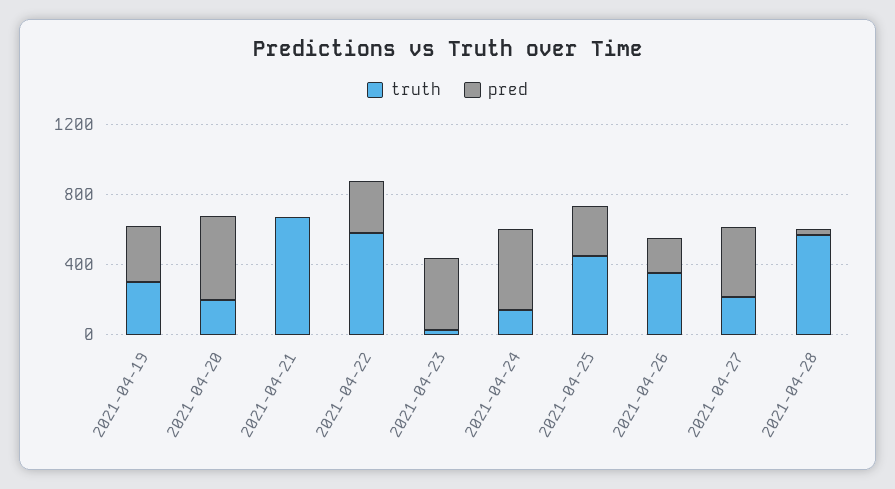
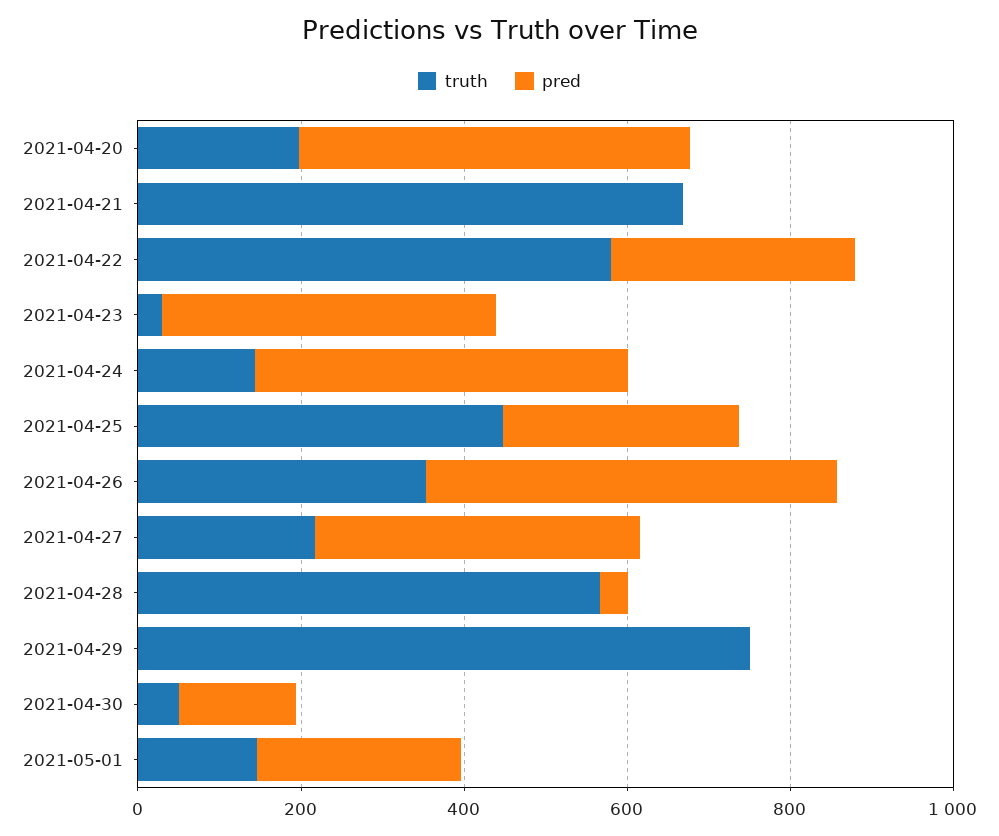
truth, 2021-04-19: 300 -> none
pred, 2021-04-19: 300 -> none
pred, 2021-04-26: 200 -> 500
truth, 2021-04-29: none -> 750
pred, 2021-04-29: none -> 0
truth, 2021-04-30: none -> 50
pred, 2021-04-30: none -> 150
truth, 2021-05-01: none -> 150
pred, 2021-05-01: none -> 250

